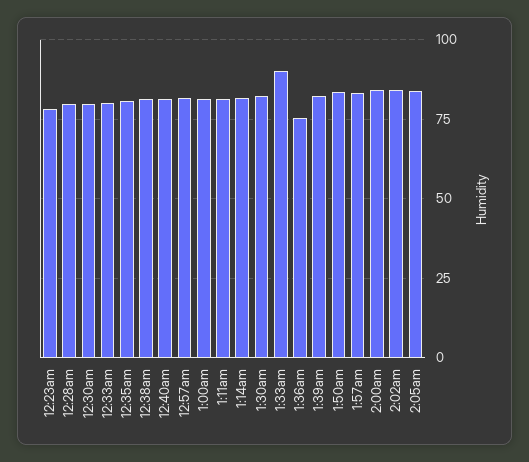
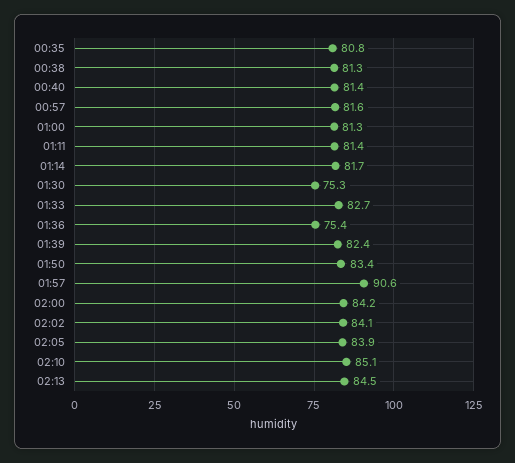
12:23am: 77.5 -> none
12:28am: 80 -> none
12:30am: 80 -> none
12:33am: 80 -> none
1:30am: 82.5 -> 75.3
1:33am: 90 -> 82.7
1:57am: 82.5 -> 90.6
02:10: none -> 85.1
02:13: none -> 84.5

